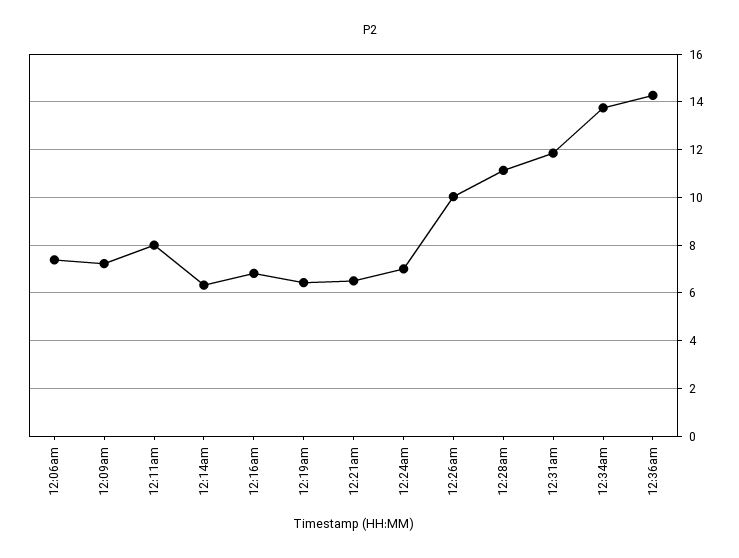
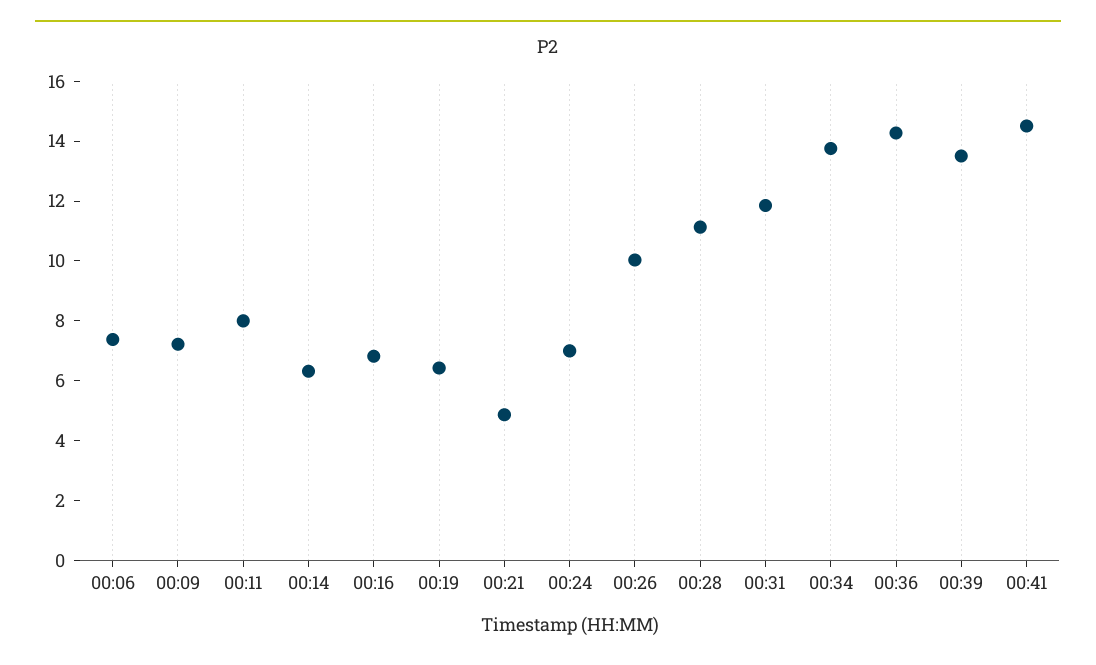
12:21am: 6.5 -> 5
00:39: none -> 13.5
00:41: none -> 14.5

